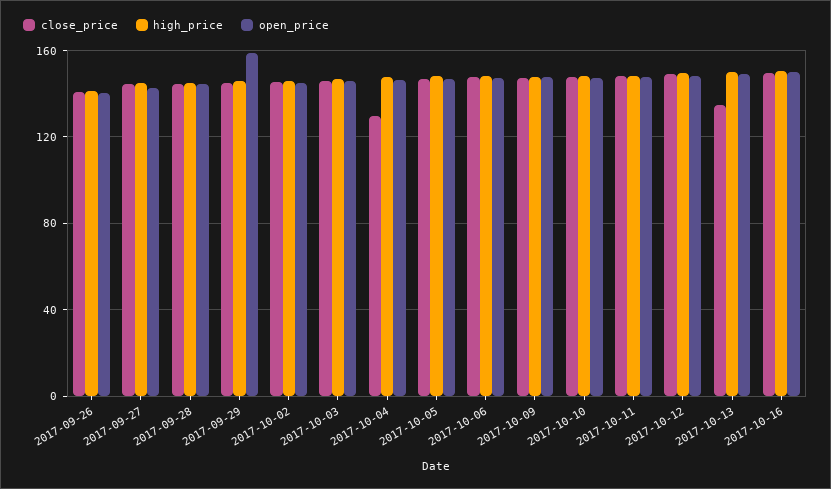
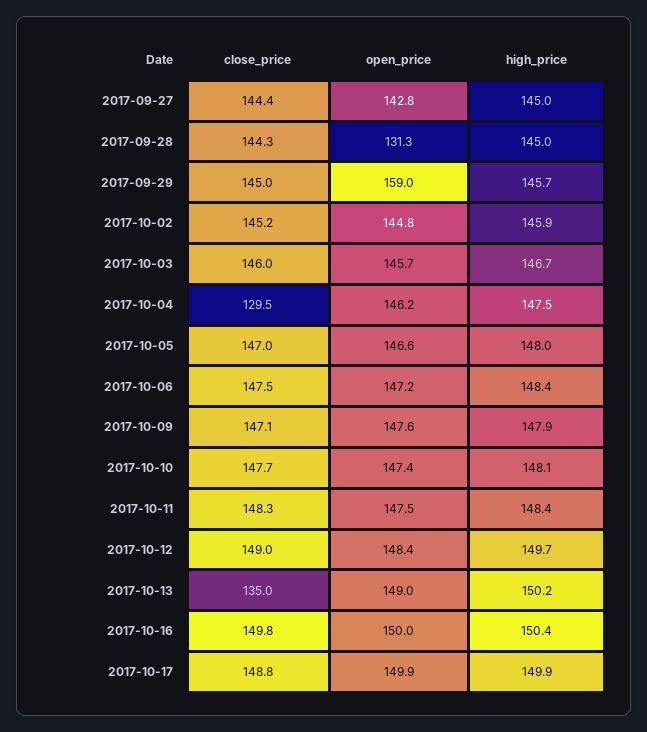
close_price, 2017-09-26: 140 -> none
high_price, 2017-09-26: 140 -> none
open_price, 2017-09-26: 140 -> none
open_price, 2017-09-28: 145 -> 131.3
close_price, 2017-10-17: none -> 148.8
open_price, 2017-10-17: none -> 149.9
high_price, 2017-10-17: none -> 149.9

